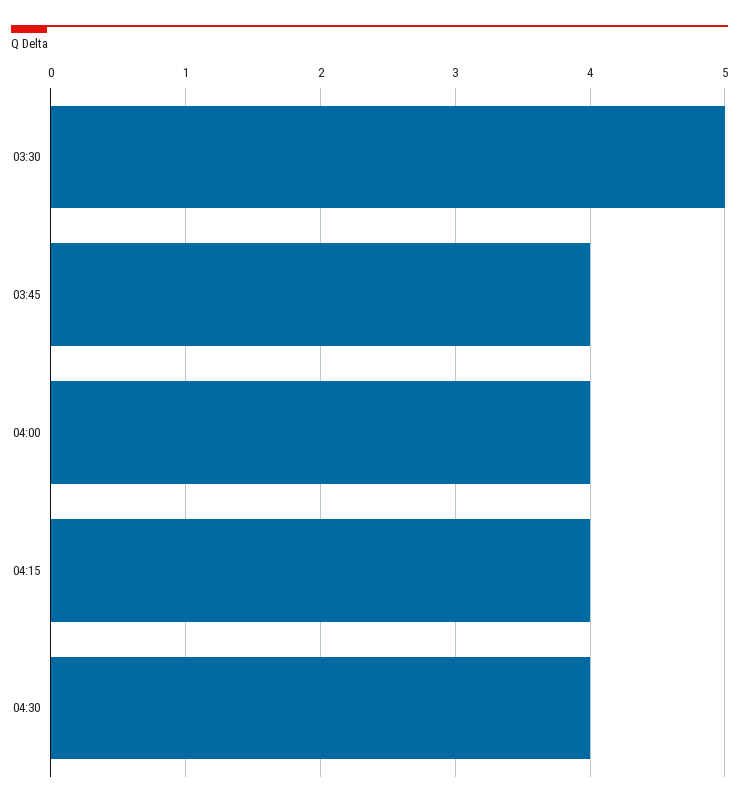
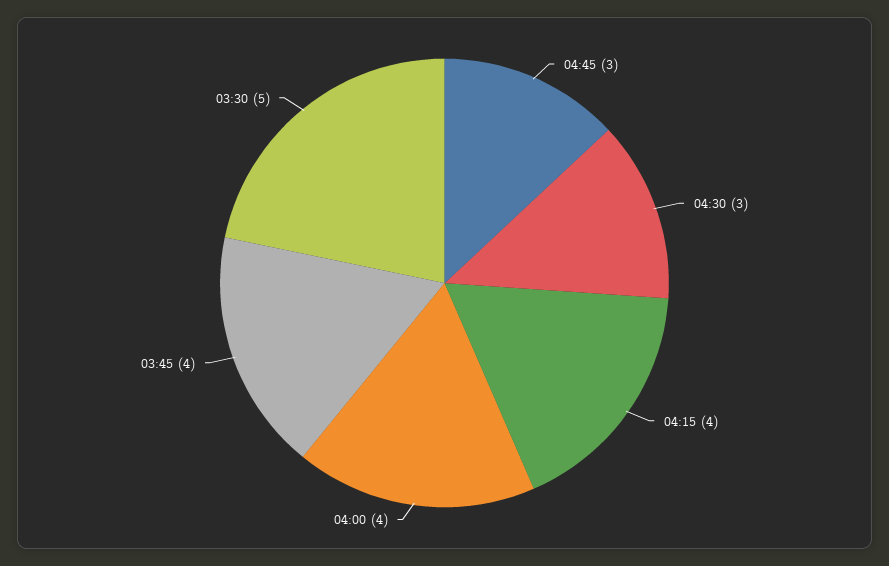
04:30: 4 -> 3
04:45: none -> 3

